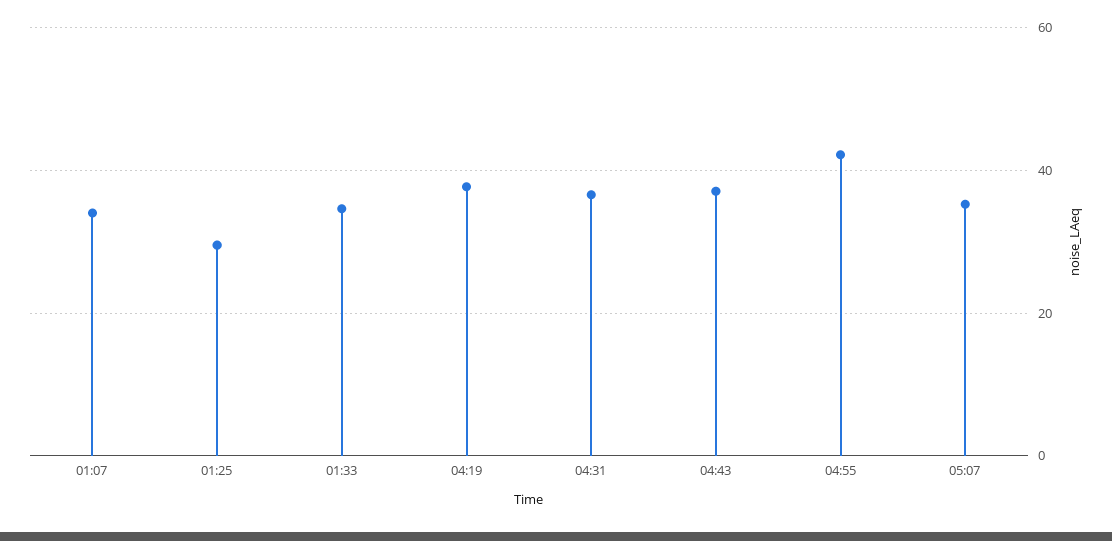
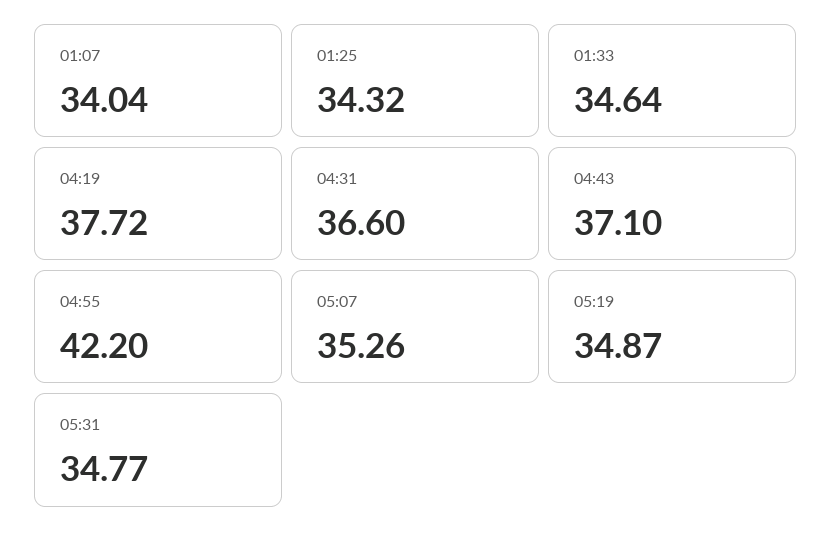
01:25: 30 -> 34.32
05:19: none -> 34.87
05:31: none -> 34.77

